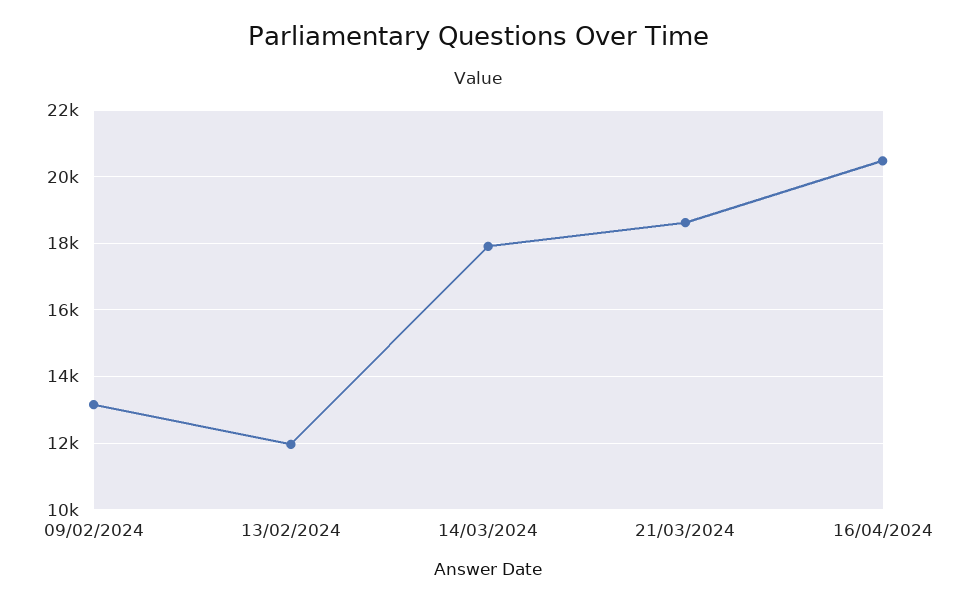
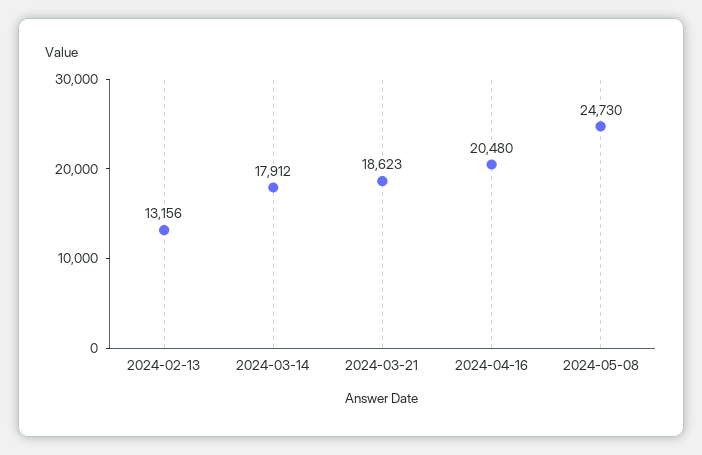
09/02/2024: 13200 -> none
13/02/2024: 12000 -> 13156
2024-05-08: none -> 24730

